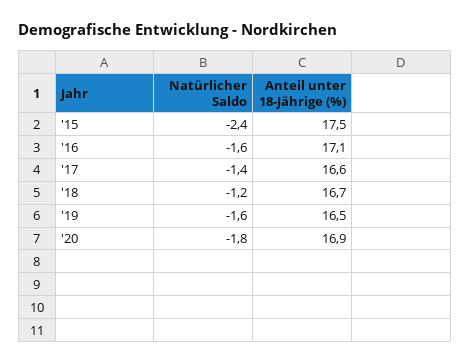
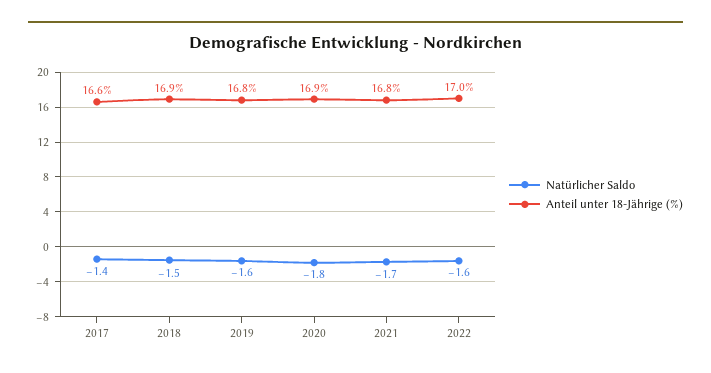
Natürlicher Saldo, '15: -2.4 -> none
Anteil unter 18-Jährige (%), '15: 17.5 -> none
Natürlicher Saldo, '16: -1.6 -> none
Anteil unter 18-Jährige (%), '16: 17.1 -> none
Natürlicher Saldo, '18: -1.2 -> -1.5
Anteil unter 18-Jährige (%), '18: 16.7 -> 16.9
Anteil unter 18-Jährige (%), '19: 16.5 -> 16.8
Natürlicher Saldo, 2021: none -> -1.7
Anteil unter 18-Jährige (%), 2021: none -> 16.8
Natürlicher Saldo, 2022: none -> -1.6
Anteil unter 18-Jährige (%), 2022: none -> 17

